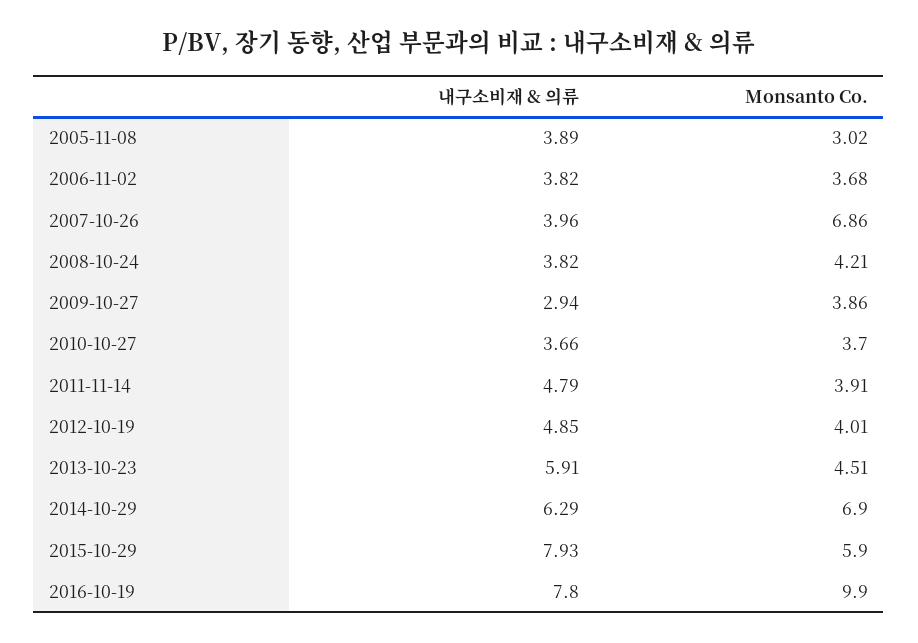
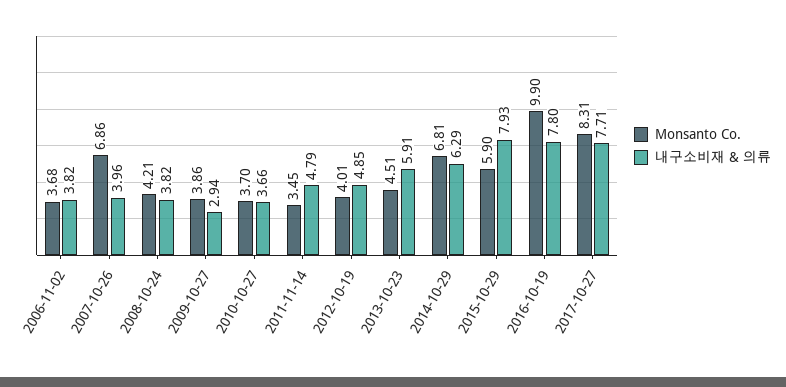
내구소비재 & 의류, 2005-11-08: 3.89 -> none
Monsanto Co., 2005-11-08: 3.02 -> none
Monsanto Co., 2011-11-14: 3.91 -> 3.45
Monsanto Co., 2014-10-29: 6.9 -> 6.81
Monsanto Co., 2017-10-27: none -> 8.31
내구소비재 & 의류, 2017-10-27: none -> 7.71

